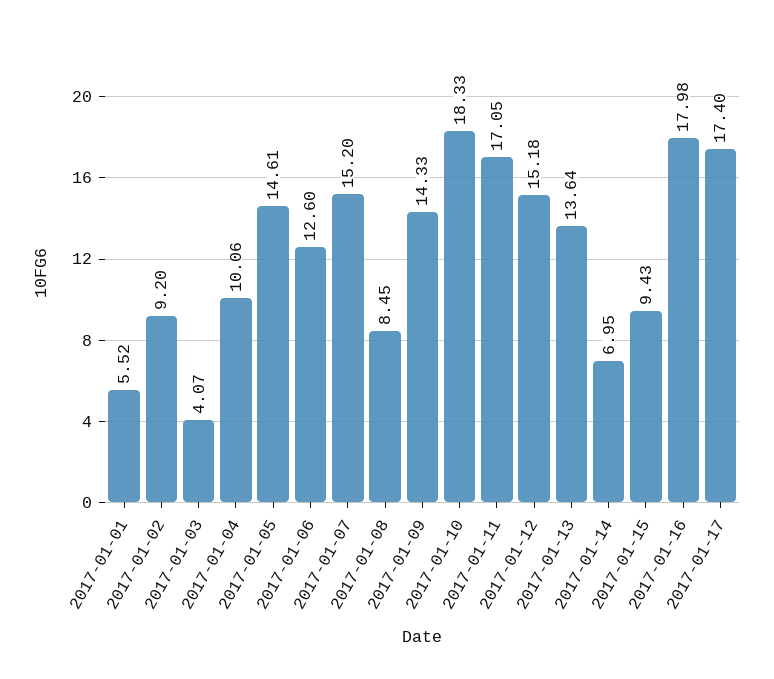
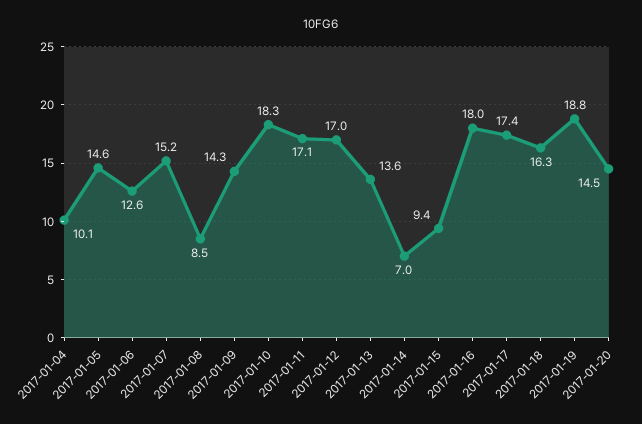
2017-01-01: 5.52 -> none
2017-01-02: 9.2 -> none
2017-01-03: 4.07 -> none
2017-01-12: 15.18 -> 17
2017-01-18: none -> 16.3
2017-01-19: none -> 18.8
2017-01-20: none -> 14.5

